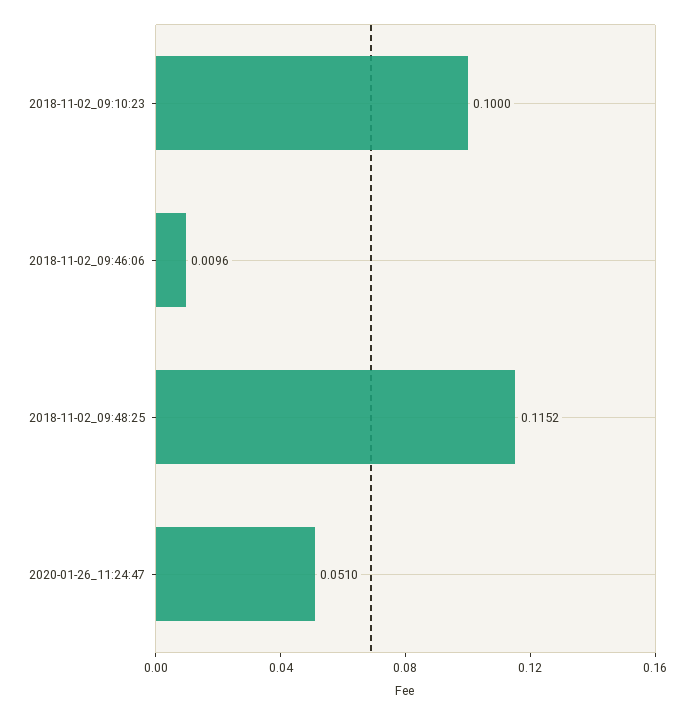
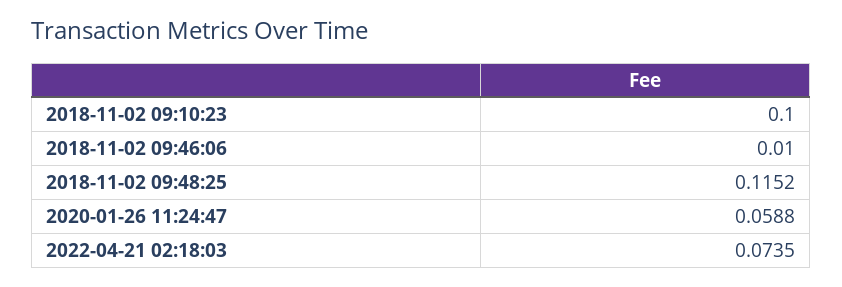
2018-11-02_09:46:06: 0.0096 -> 0.01
2020-01-26_11:24:47: 0.051 -> 0.0588
2022-04-21 02:18:03: none -> 0.0735

